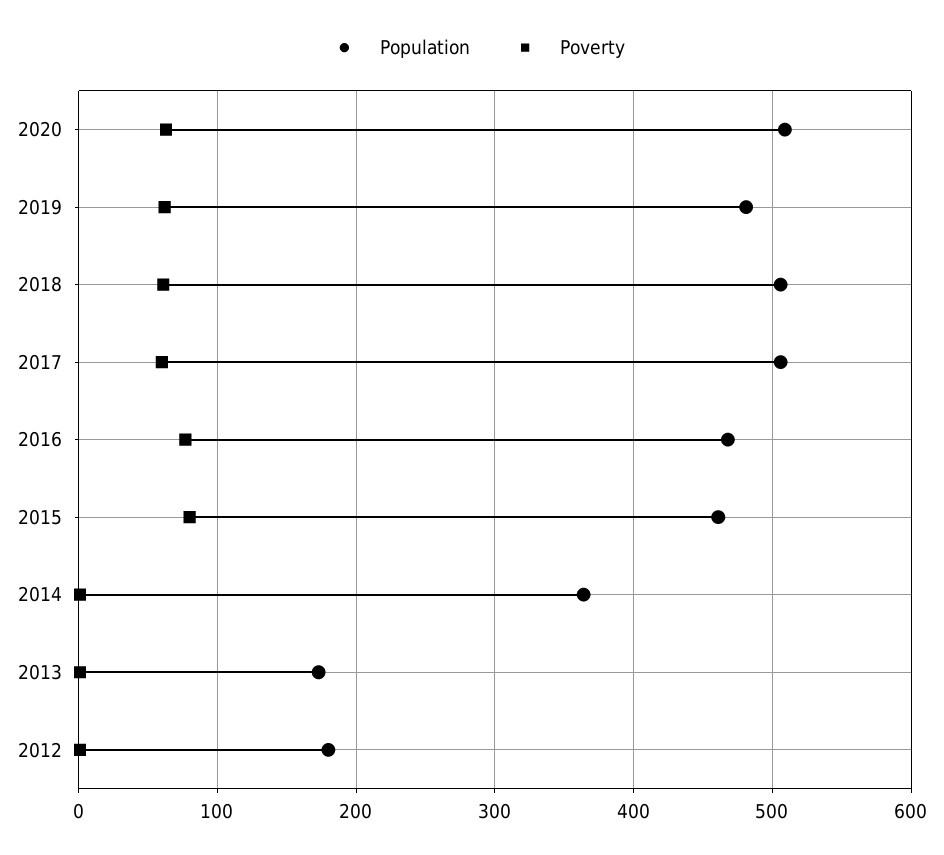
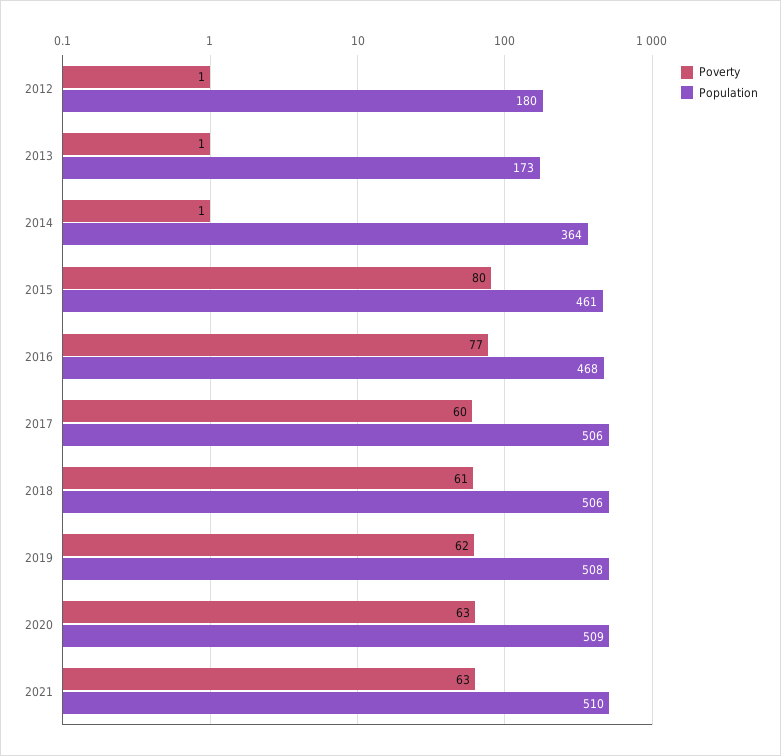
Population, 2019: 480 -> 508
Poverty, 2021: none -> 63
Population, 2021: none -> 510

